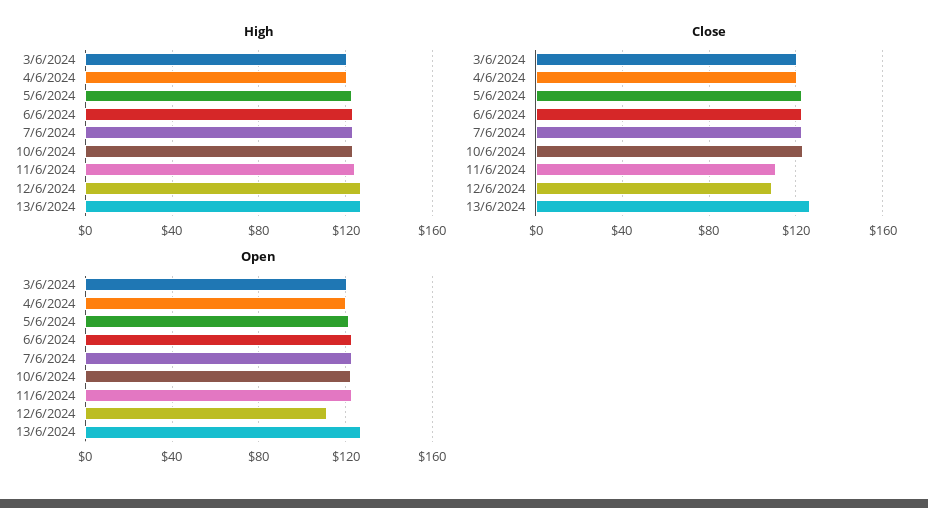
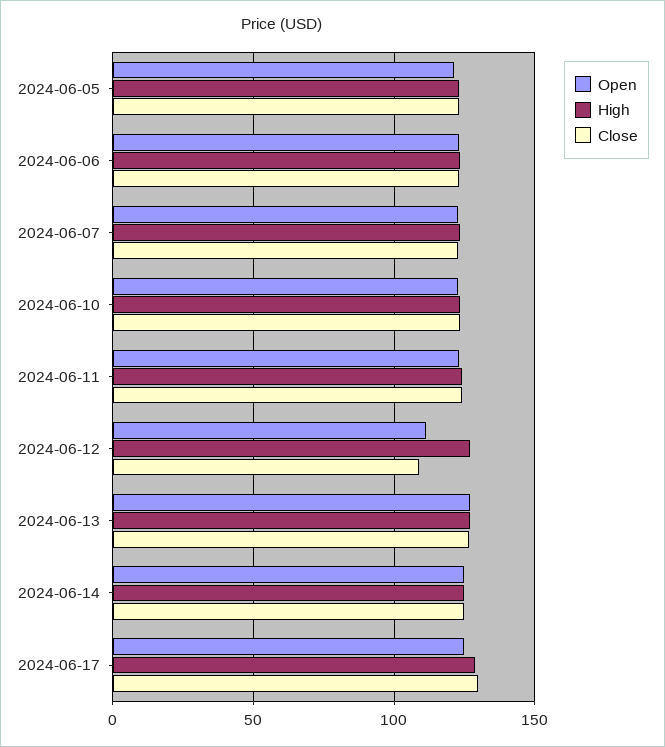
High, 3/6/2024: 120 -> none
High, 4/6/2024: 120 -> none
Close, 3/6/2024: 120 -> none
Close, 4/6/2024: 120 -> none
Close, 11/6/2024: 110 -> 125
Open, 3/6/2024: 120 -> none
Open, 4/6/2024: 120 -> none
Open, 2024-06-14: none -> 125
High, 2024-06-14: none -> 125
Close, 2024-06-14: none -> 125
Open, 2024-06-17: none -> 125
High, 2024-06-17: none -> 130
Close, 2024-06-17: none -> 130

